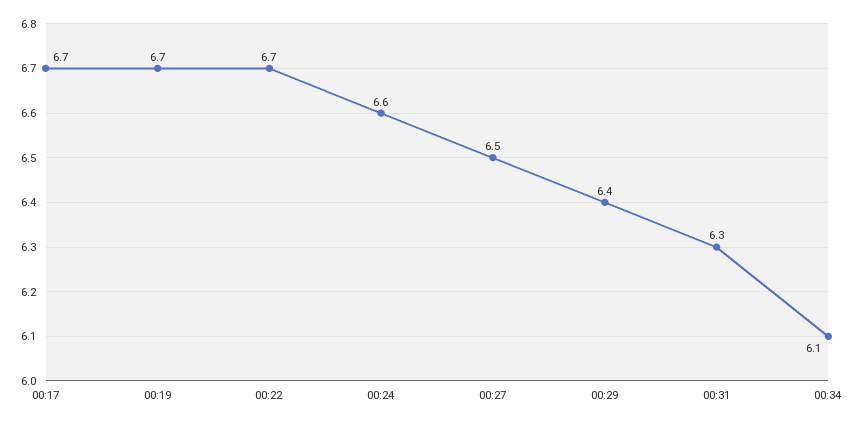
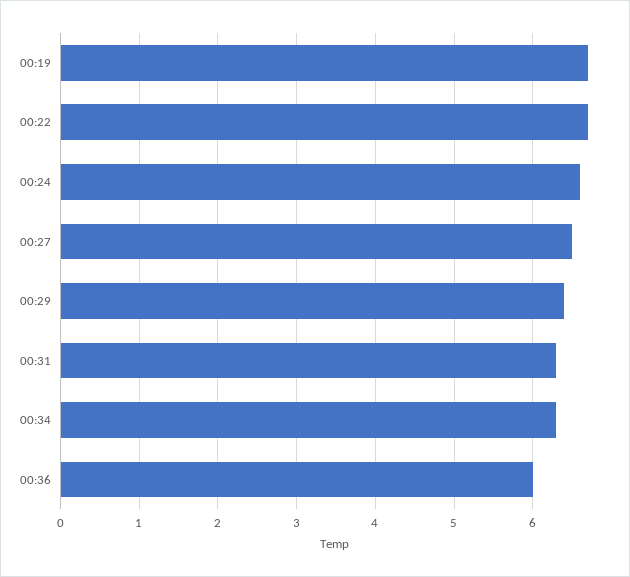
00:17: 6.7 -> none
00:34: 6.1 -> 6.3
00:36: none -> 6

